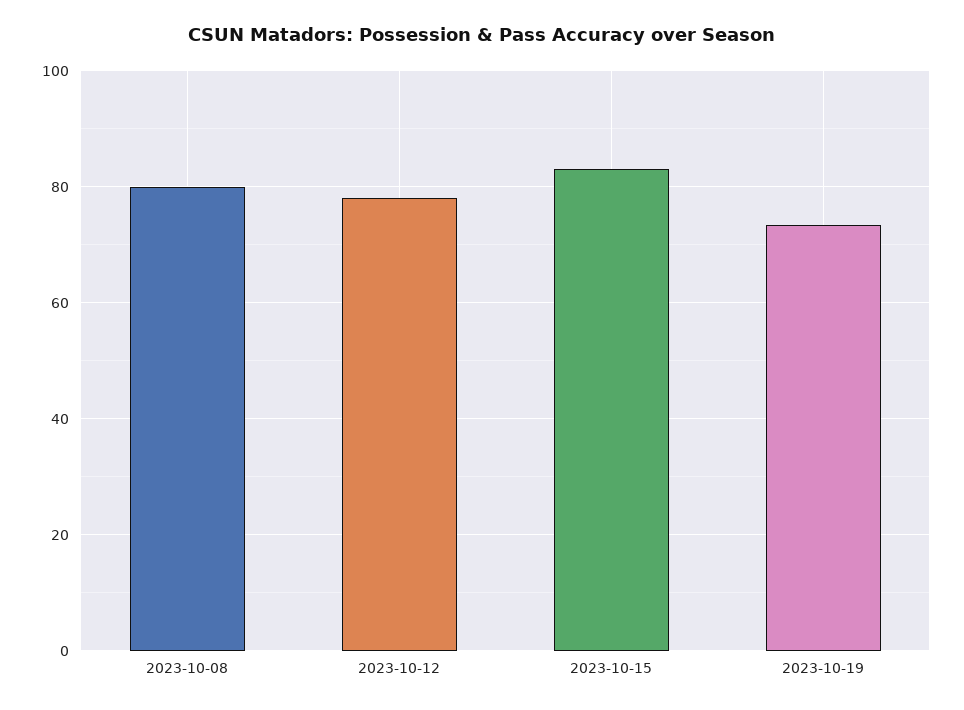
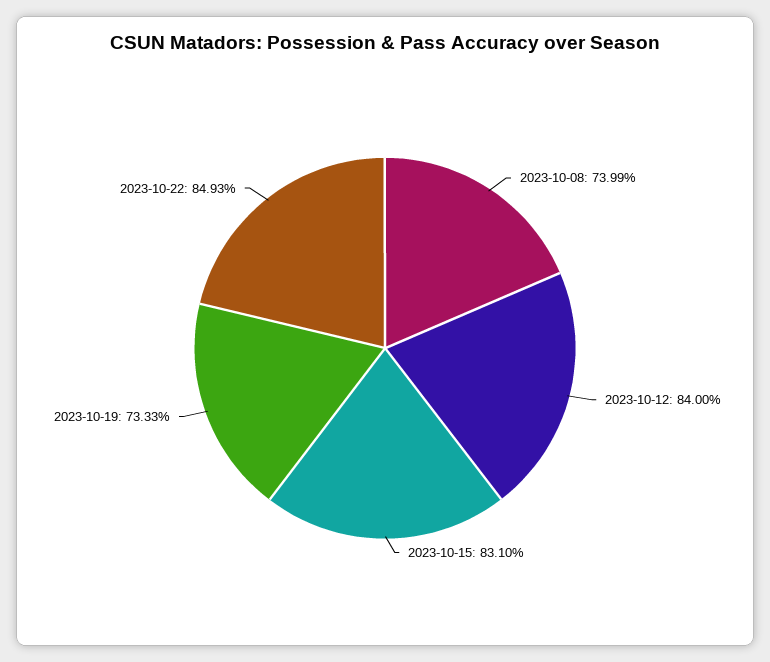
2023-10-08: 80 -> 73.99
2023-10-12: 78 -> 84
2023-10-22: none -> 84.93

